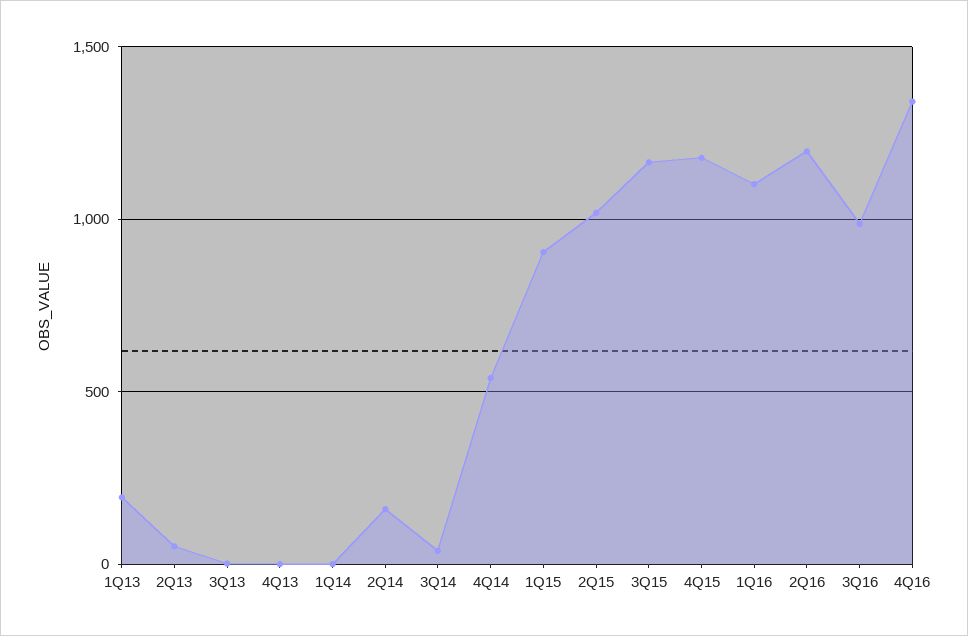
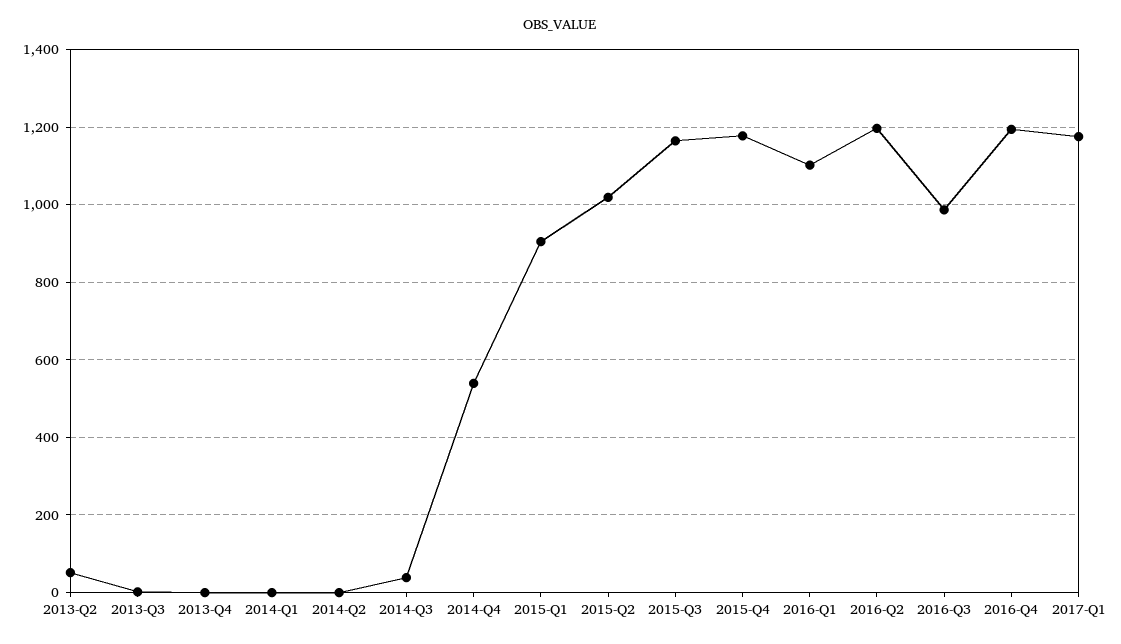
1Q13: 200 -> none
2Q14: 150 -> 0
4Q16: 1350 -> 1200
2017-Q1: none -> 1180

